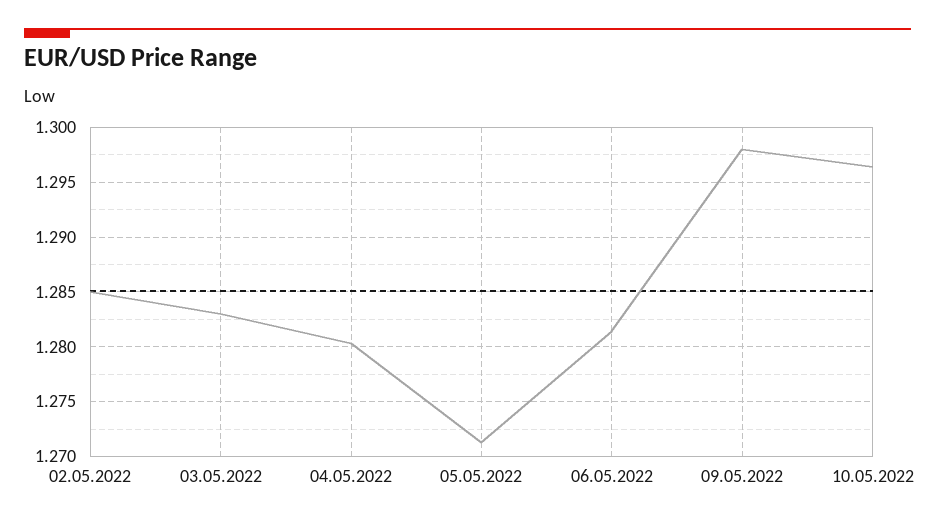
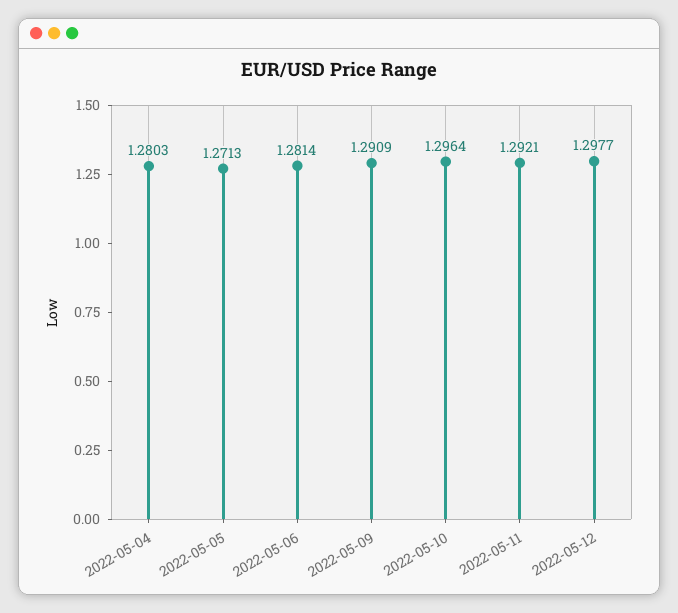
02.05.2022: 1.285 -> none
03.05.2022: 1.283 -> none
09.05.2022: 1.298 -> 1.2909
2022-05-11: none -> 1.2921
2022-05-12: none -> 1.2977

